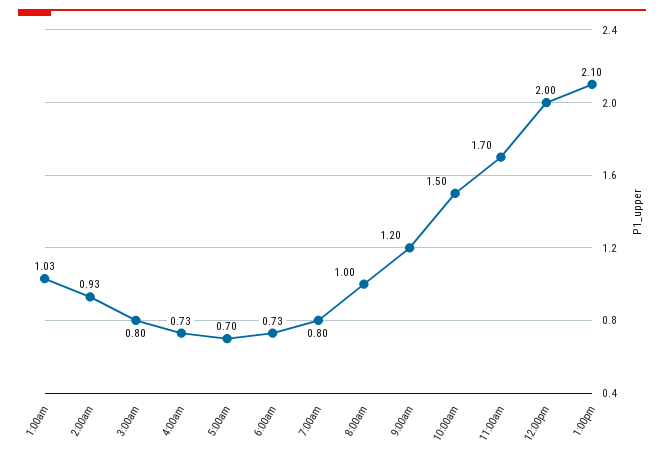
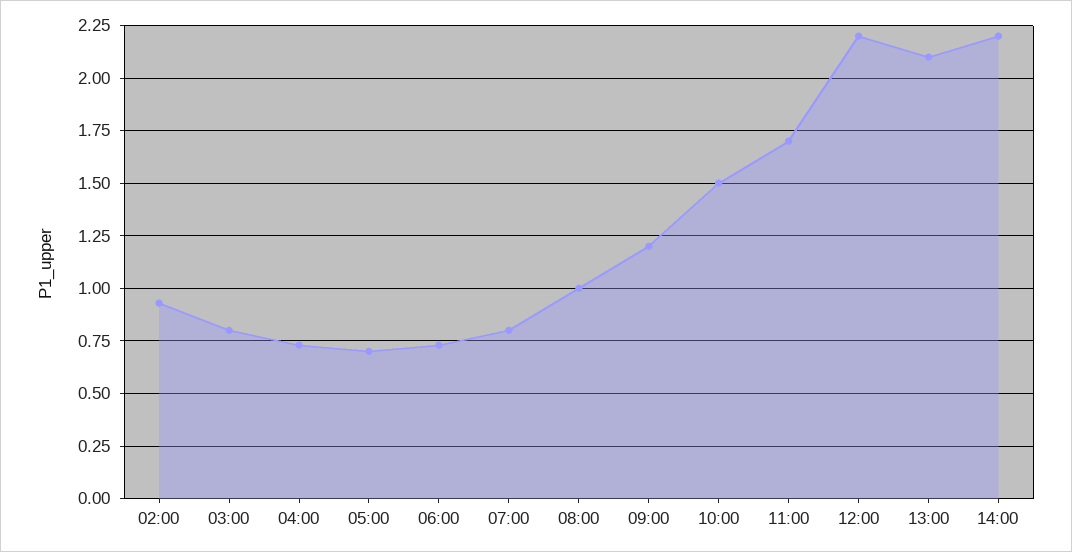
1:00am: 1.03 -> none
12:00pm: 2 -> 2.2
14:00: none -> 2.2

